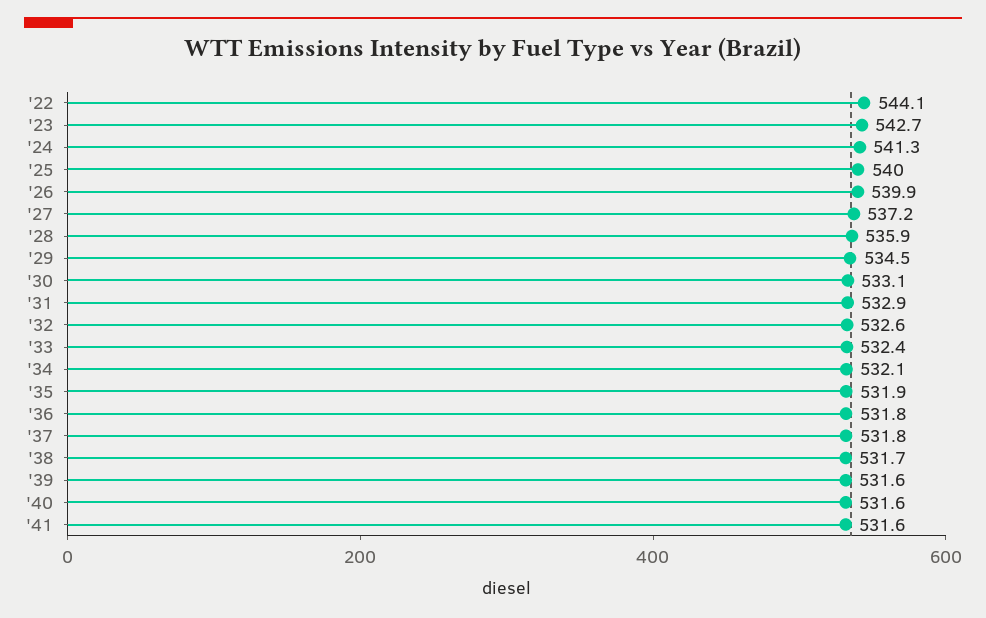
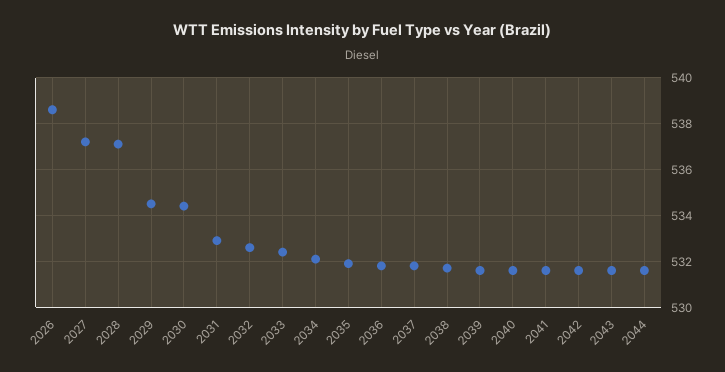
'22: 544.1 -> none
'23: 542.7 -> none
'24: 541.3 -> none
'25: 540 -> none
'26: 539.9 -> 538.5
'28: 535.9 -> 537
'30: 533.1 -> 534.5
2042: none -> 531.5
2043: none -> 531.5
2044: none -> 531.5

